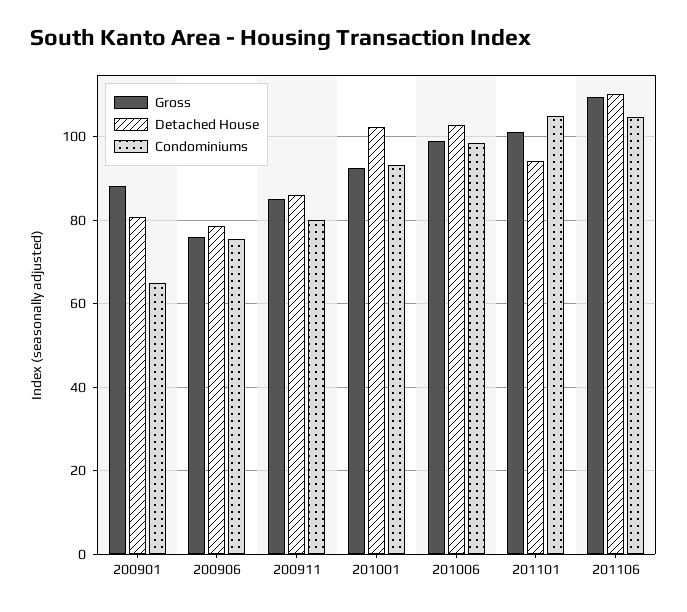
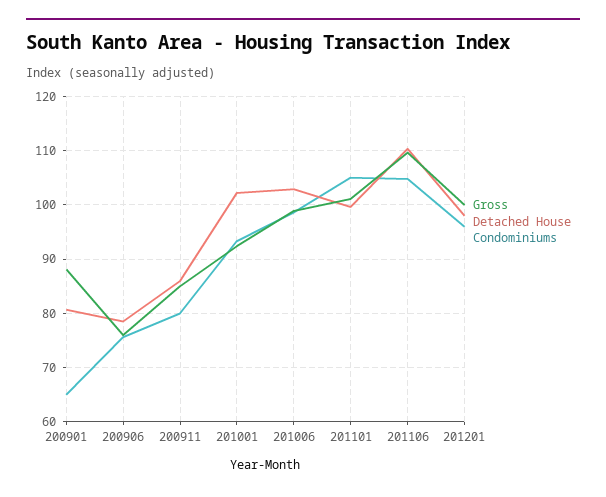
Detached House, 201101: 94 -> 100
Gross, 201201: none -> 100
Detached House, 201201: none -> 98
Condominiums, 201201: none -> 96

